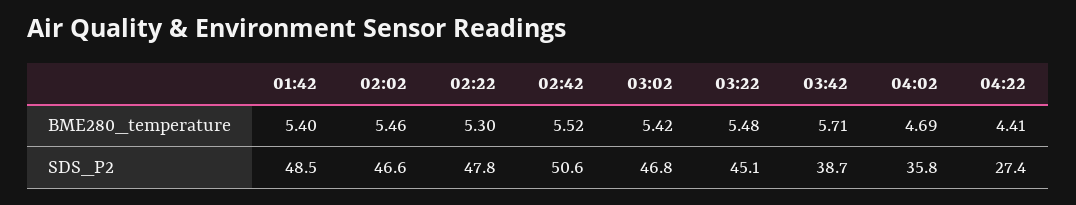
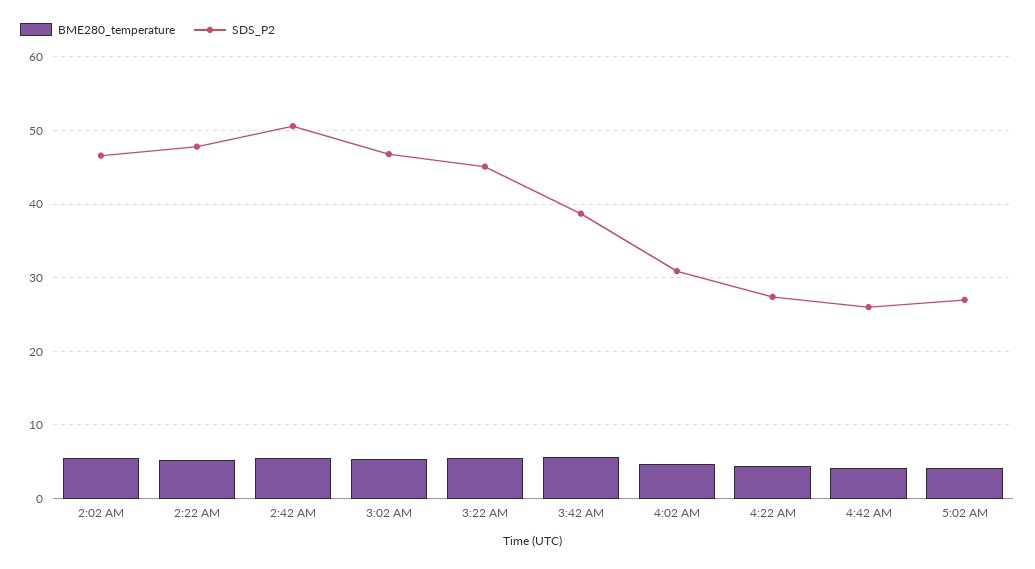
BME280_temperature, 01:42: 5.4 -> none
SDS_P2, 01:42: 48.5 -> none
SDS_P2, 04:02: 35.8 -> 31
BME280_temperature, 4:42 AM: none -> 4
SDS_P2, 4:42 AM: none -> 26
BME280_temperature, 5:02 AM: none -> 4
SDS_P2, 5:02 AM: none -> 27

